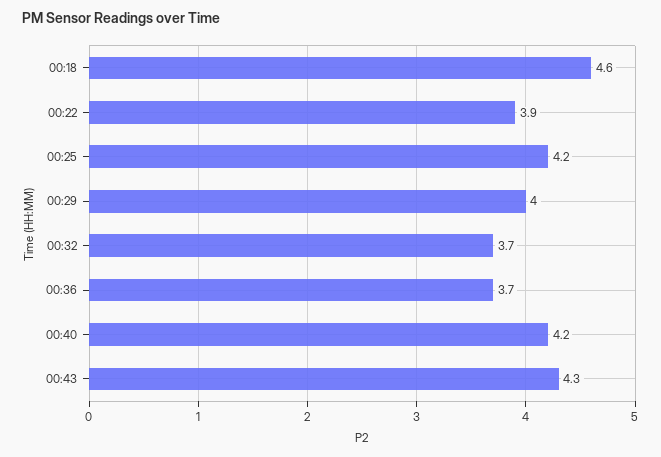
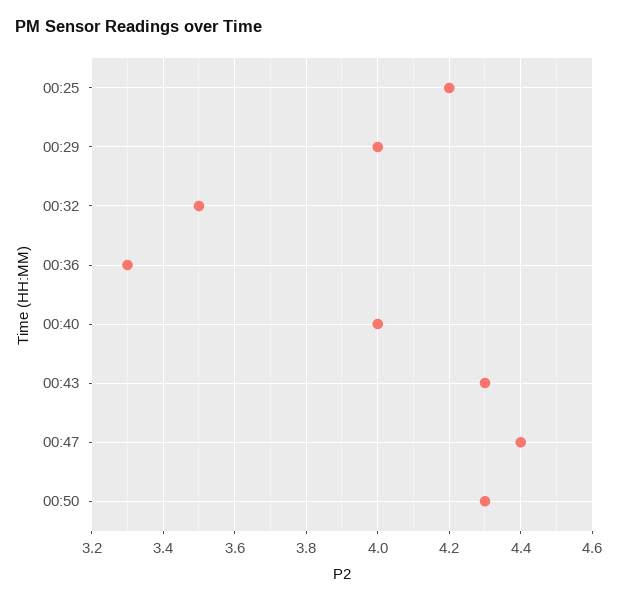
00:18: 4.6 -> none
00:22: 3.9 -> none
00:32: 3.7 -> 3.5
00:36: 3.7 -> 3.3
00:40: 4.2 -> 4
00:47: none -> 4.4
00:50: none -> 4.3

